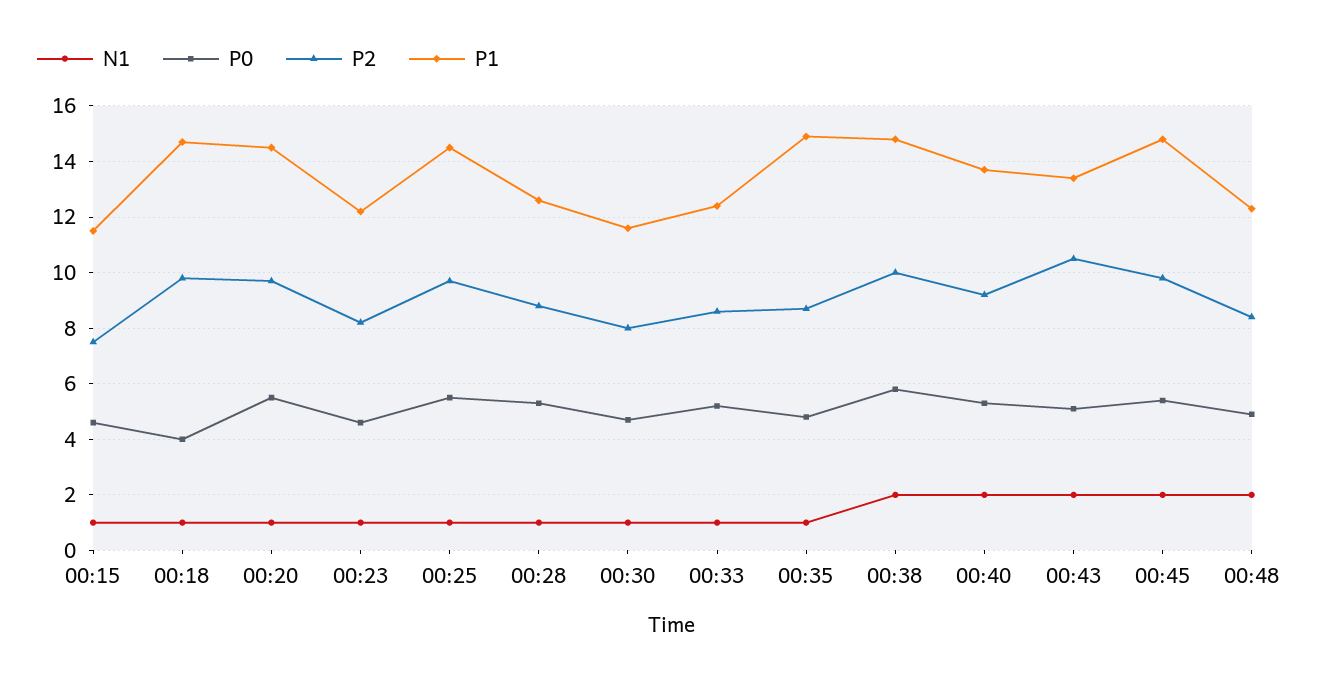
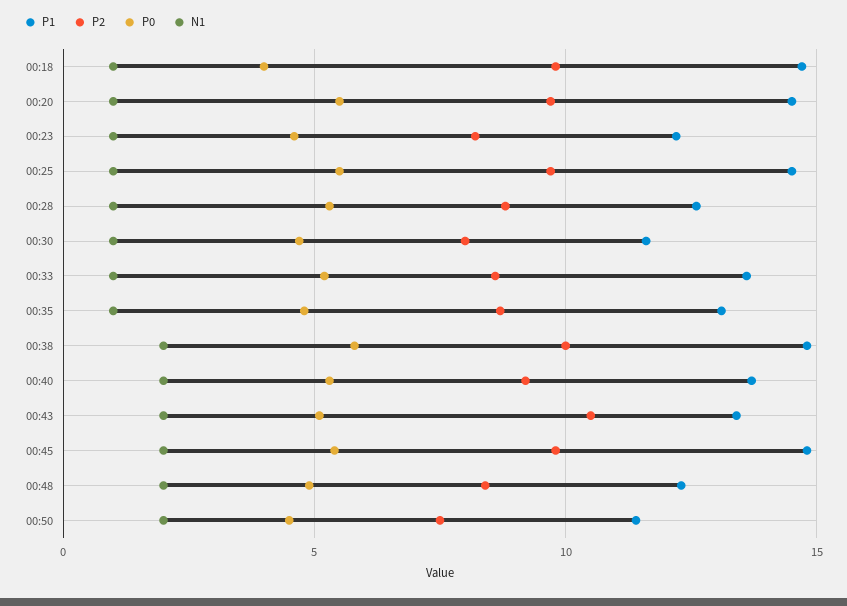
N1, 00:15: 1 -> none
P0, 00:15: 4.5 -> none
P2, 00:15: 7.5 -> none
P1, 00:15: 11.5 -> none
P1, 00:33: 12.5 -> 13.5
P1, 00:35: 15 -> 13
P1, 00:50: none -> 11.5
P2, 00:50: none -> 7.5
P0, 00:50: none -> 4.5
N1, 00:50: none -> 2

